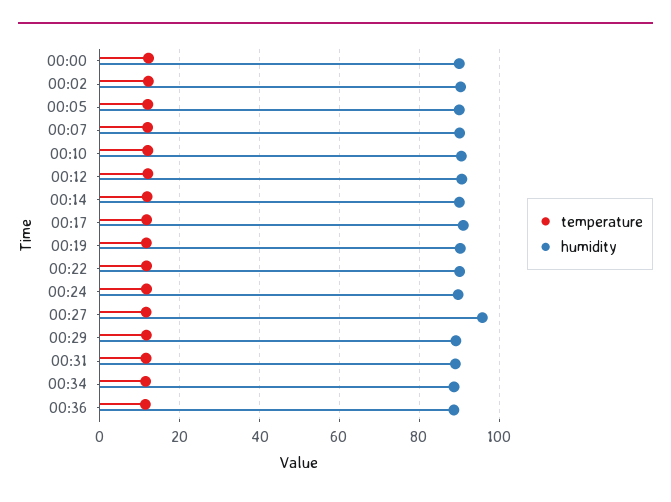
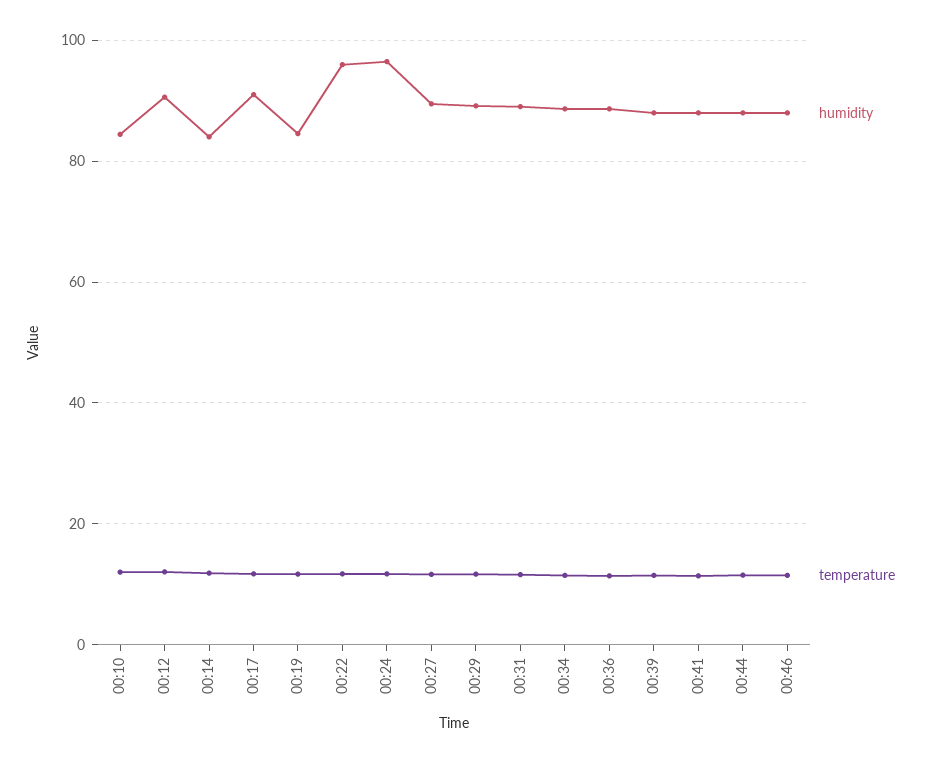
temperature, 00:00: 12 -> none
humidity, 00:00: 90 -> none
temperature, 00:02: 12 -> none
humidity, 00:02: 90 -> none
temperature, 00:05: 12 -> none
humidity, 00:05: 90 -> none
temperature, 00:07: 12 -> none
humidity, 00:07: 90 -> none
humidity, 00:10: 90 -> 84
humidity, 00:14: 90 -> 84
humidity, 00:19: 90 -> 84
humidity, 00:22: 90 -> 96
humidity, 00:24: 90 -> 96
humidity, 00:27: 96 -> 90
humidity, 00:39: none -> 88
temperature, 00:39: none -> 12
humidity, 00:41: none -> 88
temperature, 00:41: none -> 12
humidity, 00:44: none -> 88
temperature, 00:44: none -> 12
humidity, 00:46: none -> 88
temperature, 00:46: none -> 12

